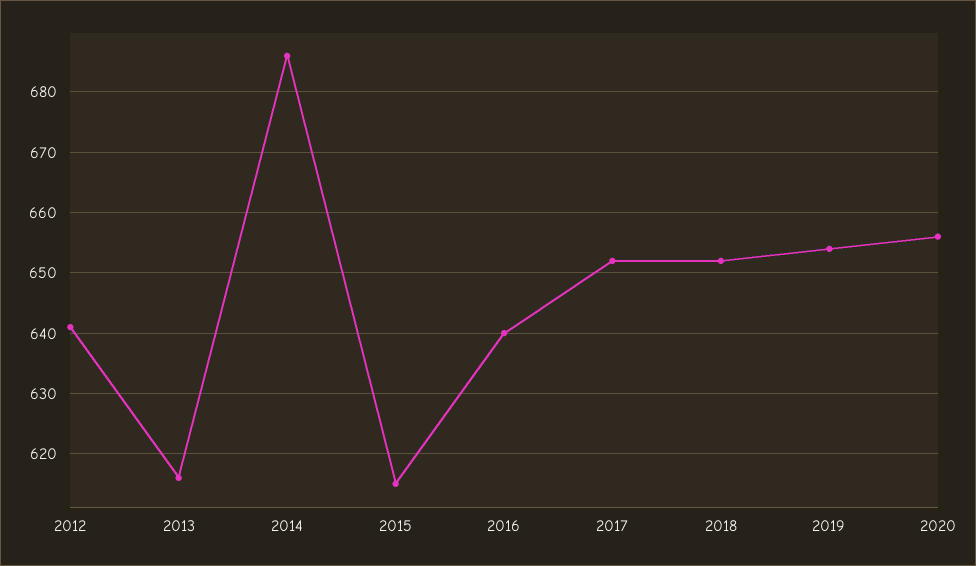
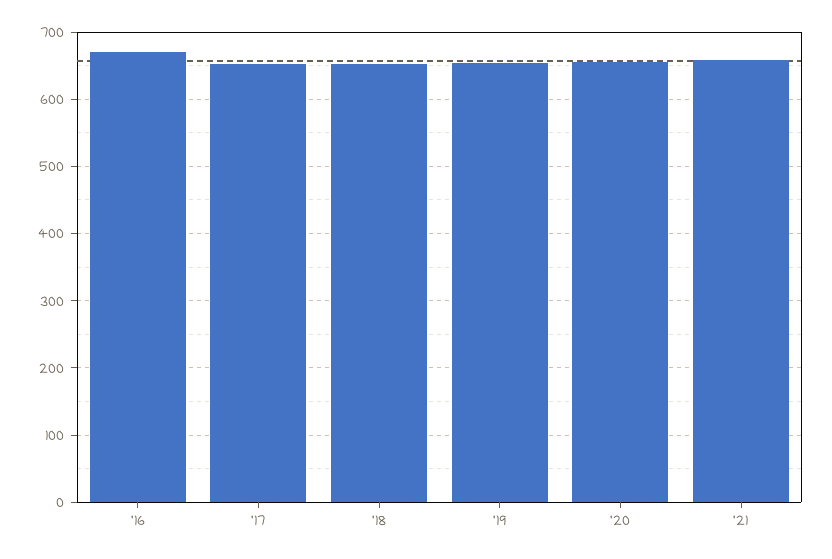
2012: 641 -> none
2013: 616 -> none
2014: 686 -> none
2015: 615 -> none
2016: 640 -> 670
'21: none -> 660

